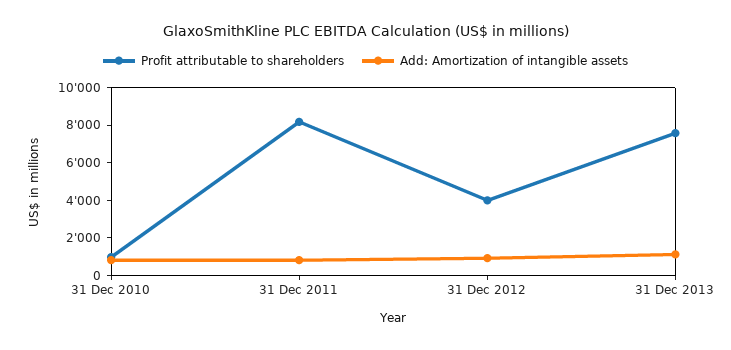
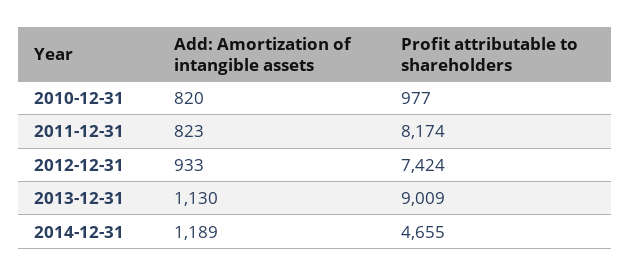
Profit attributable to shareholders, 31 Dec 2012: 4000 -> 7424
Profit attributable to shareholders, 31 Dec 2013: 7500 -> 9009
Add: Amortization of intangible assets, 2014-12-31: none -> 1189
Profit attributable to shareholders, 2014-12-31: none -> 4655

